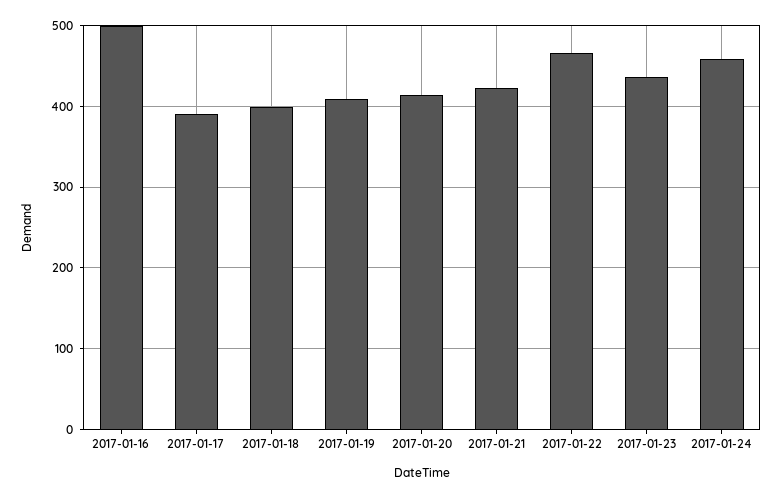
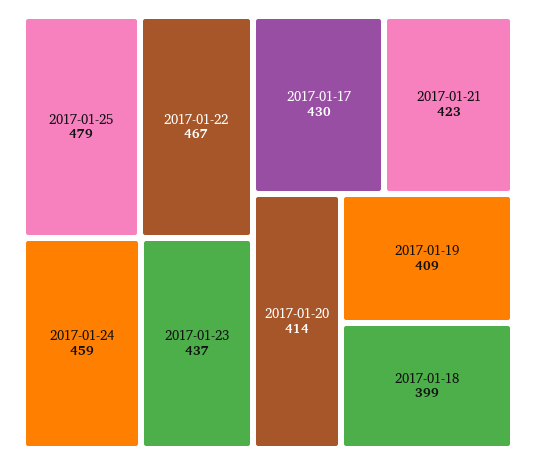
2017-01-16: 500 -> none
2017-01-17: 390 -> 430
2017-01-25: none -> 479

